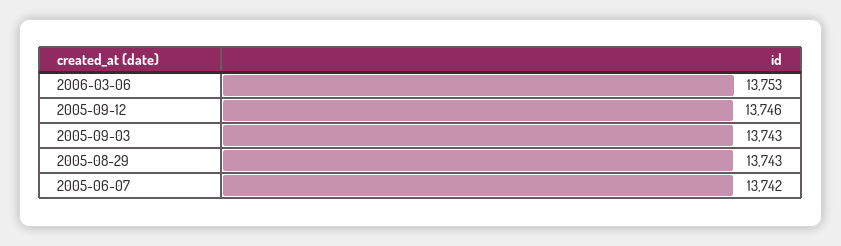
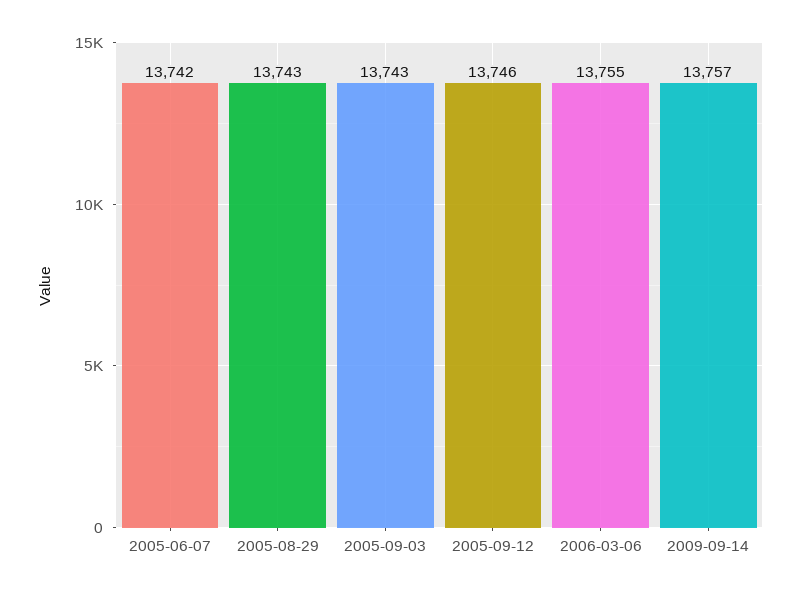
2006-03-06: 13753 -> 13755
2009-09-14: none -> 13757

